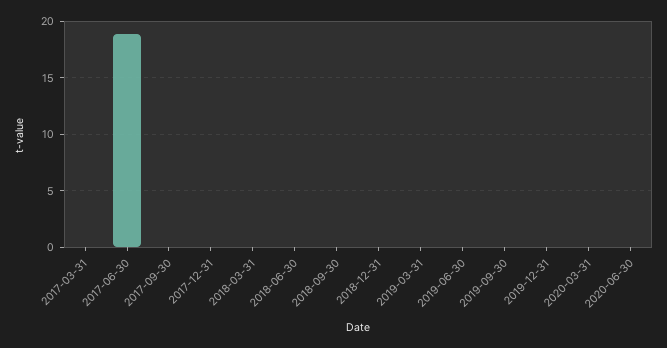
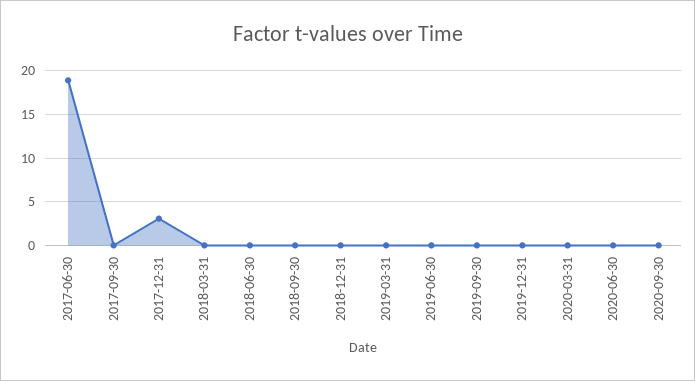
2017-03-31: 0 -> none
2017-12-31: 0 -> 3
2020-09-30: none -> 0

